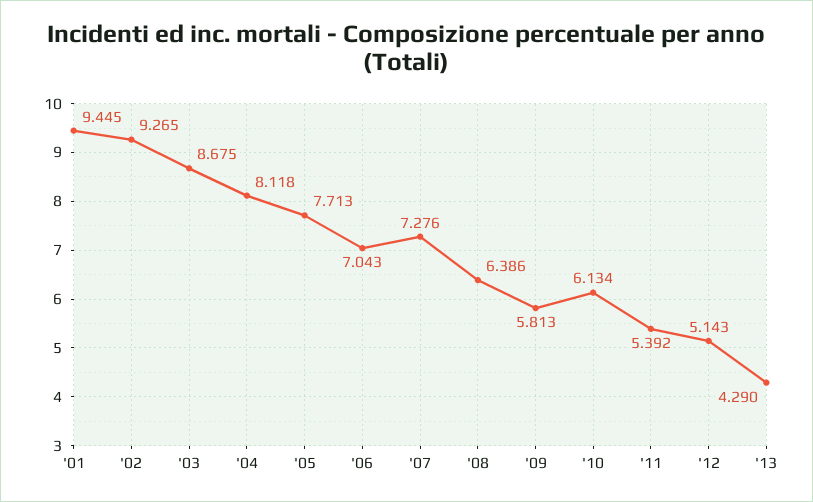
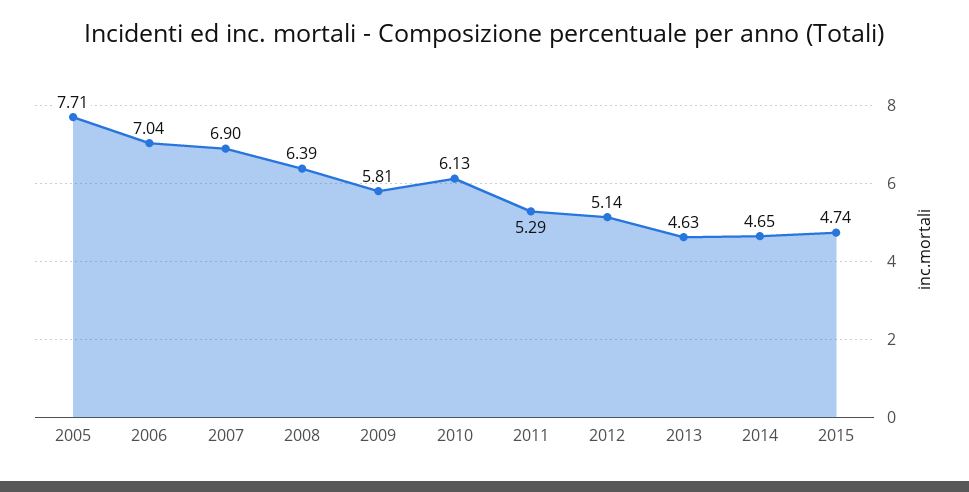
'01: 9.445 -> none
'02: 9.265 -> none
'03: 8.675 -> none
'04: 8.118 -> none
'07: 7.276 -> 6.9
'11: 5.392 -> 5.29
'13: 4.29 -> 4.63
2014: none -> 4.65
2015: none -> 4.74

